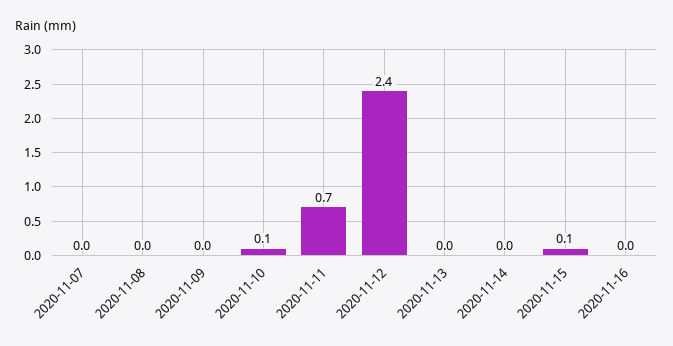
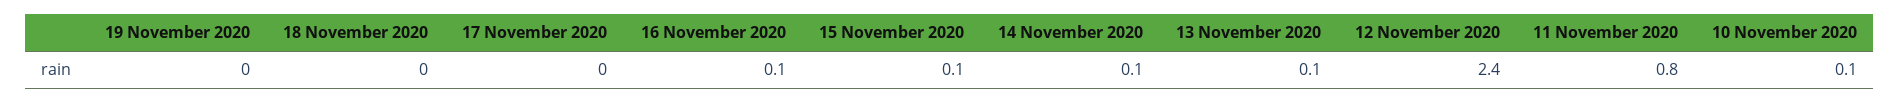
2020-11-07: 0 -> none
2020-11-08: 0 -> none
2020-11-09: 0 -> none
2020-11-11: 0.7 -> 0.8
2020-11-13: 0 -> 0.1
2020-11-14: 0 -> 0.1
2020-11-16: 0 -> 0.1
19 November 2020: none -> 0
18 November 2020: none -> 0
17 November 2020: none -> 0

